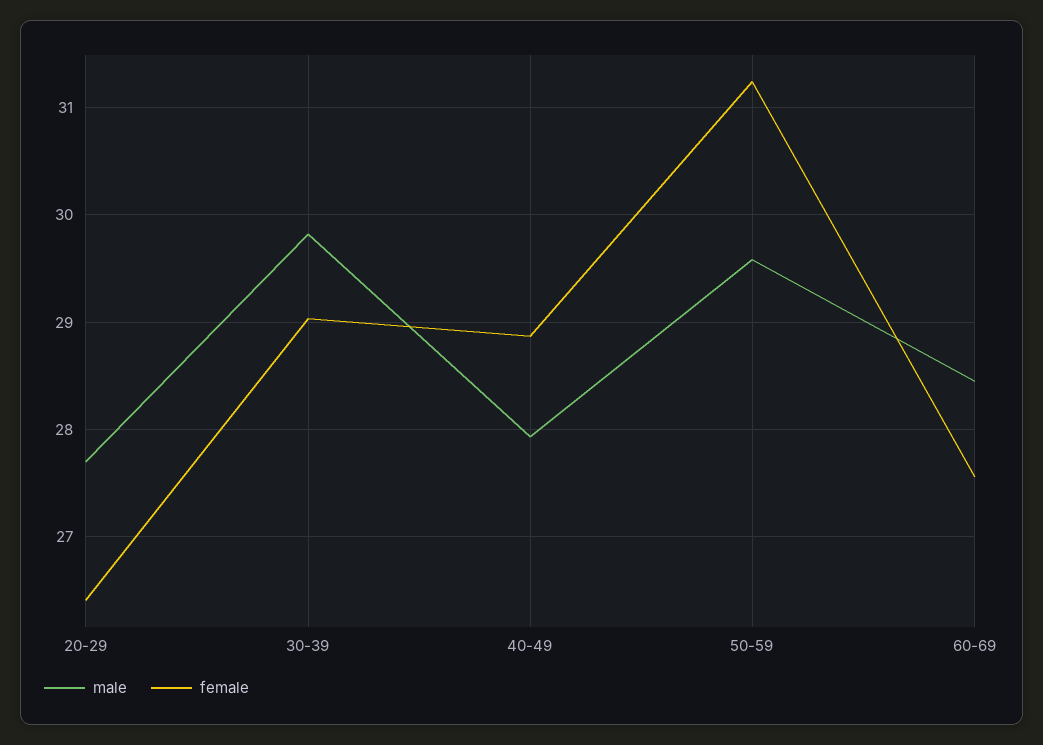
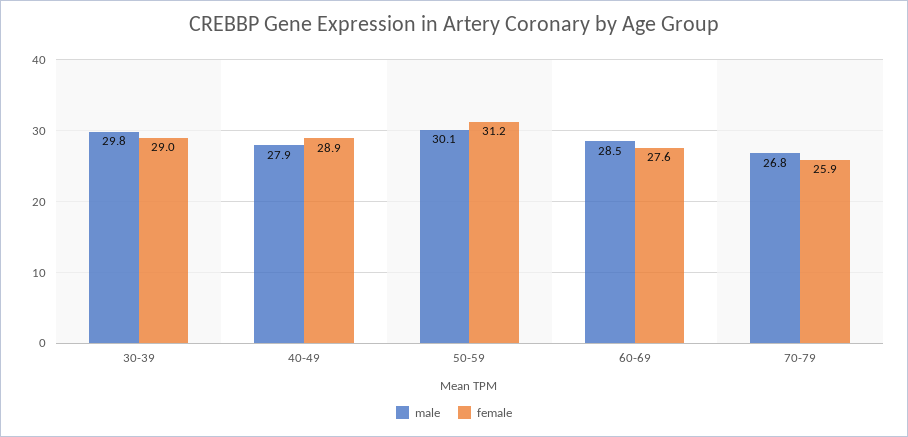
male, 20-29: 27.7 -> none
female, 20-29: 26.4 -> none
male, 50-59: 29.6 -> 30.1
male, 70-79: none -> 26.8
female, 70-79: none -> 25.9

